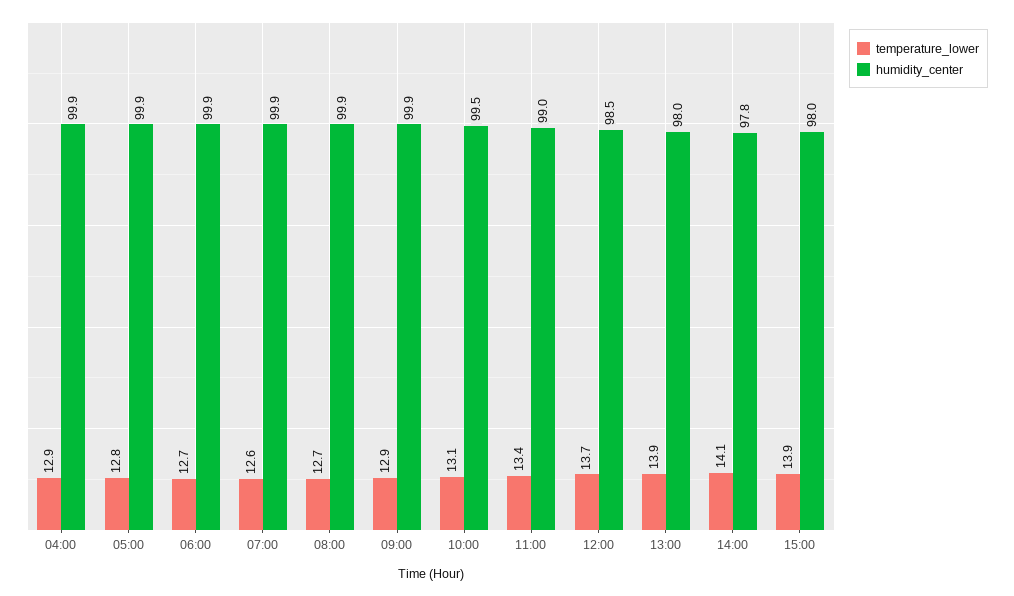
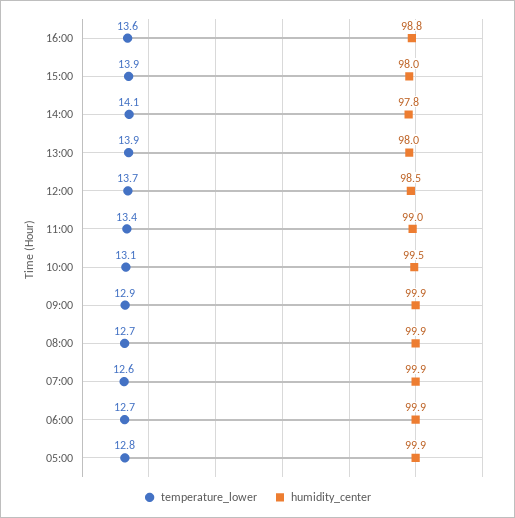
temperature_lower, 04:00: 12.9 -> none
humidity_center, 04:00: 99.9 -> none
temperature_lower, 16:00: none -> 13.6
humidity_center, 16:00: none -> 98.8

